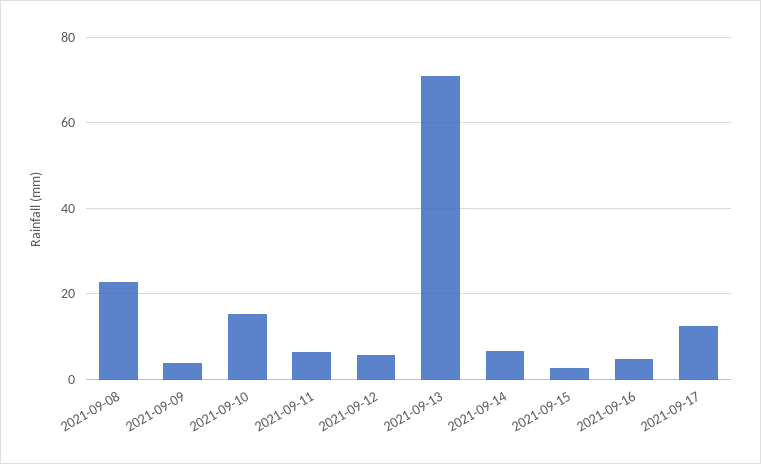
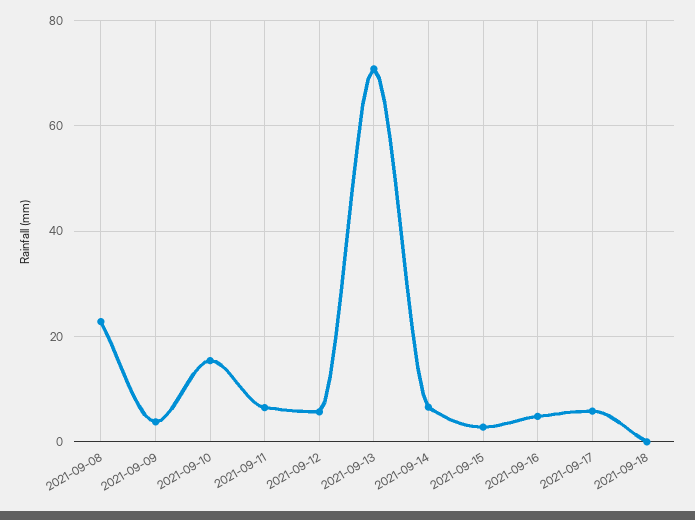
2021-09-17: 12 -> 6
2021-09-18: none -> 0

